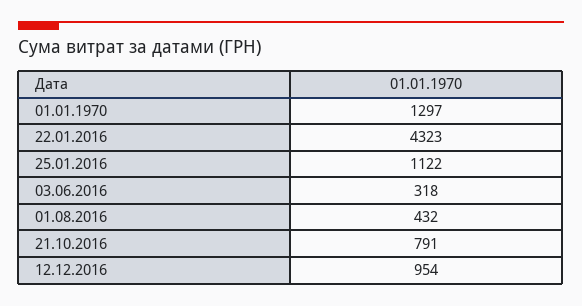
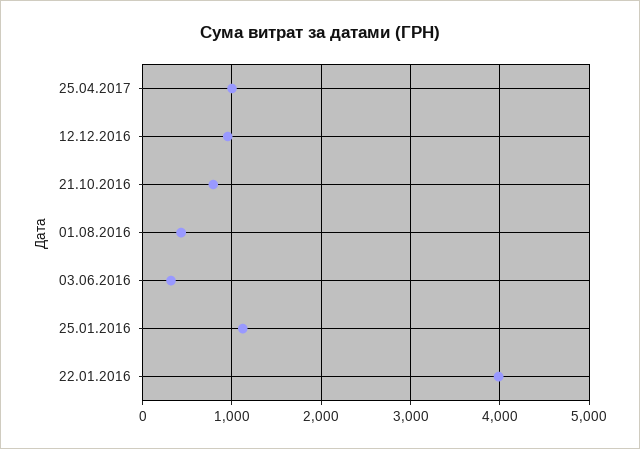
01.01.1970: 1297 -> none
22.01.2016: 4323 -> 4000
25.04.2017: none -> 1000

